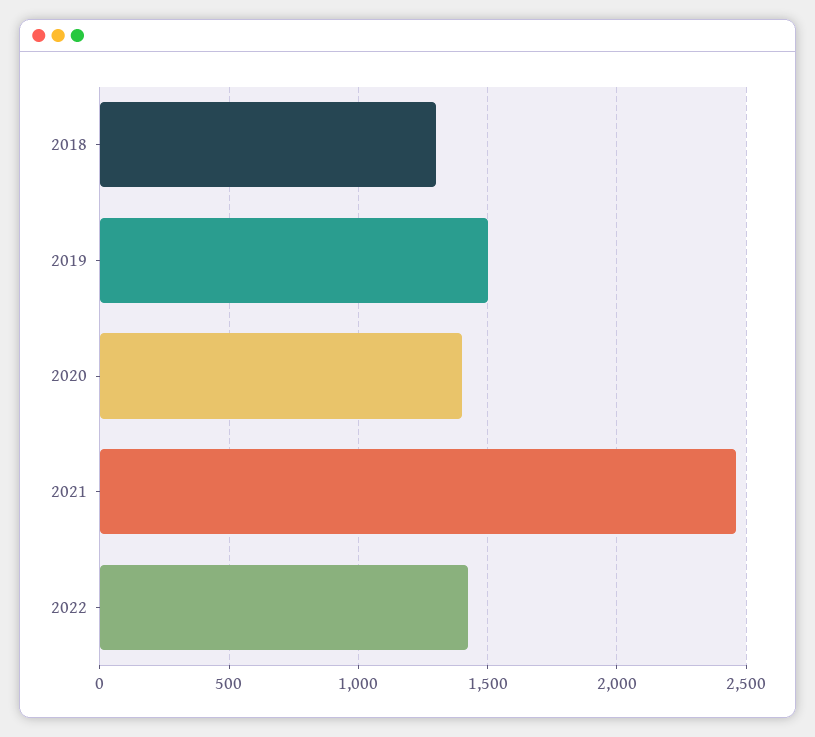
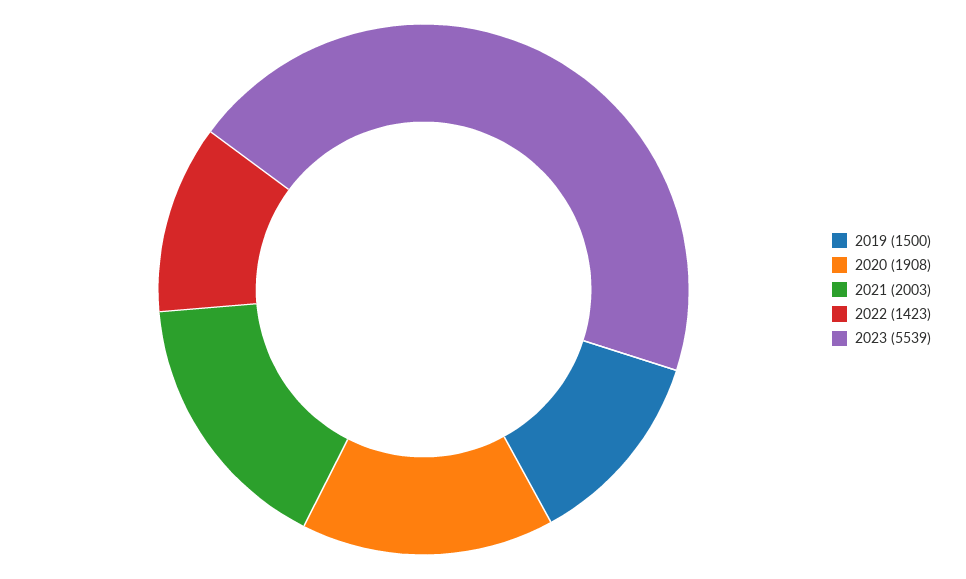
2018: 1300 -> none
2020: 1400 -> 1908
2021: 2450 -> 2003
2023: none -> 5539

